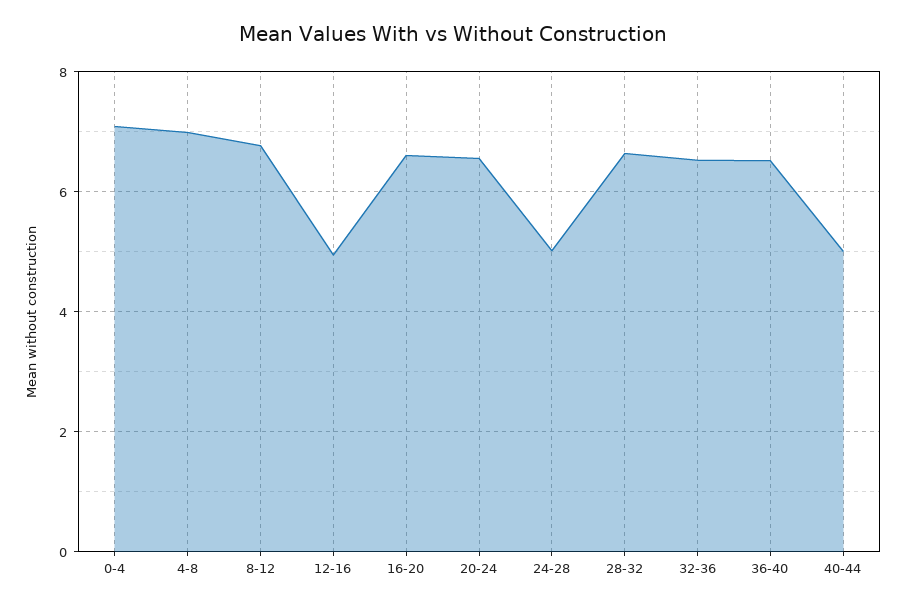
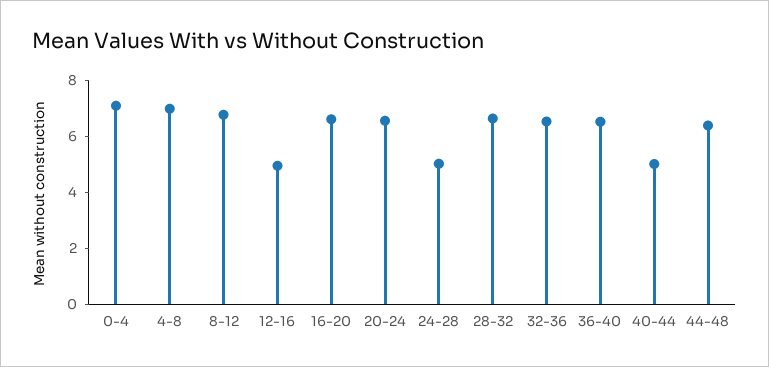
44-48: none -> 6.5

